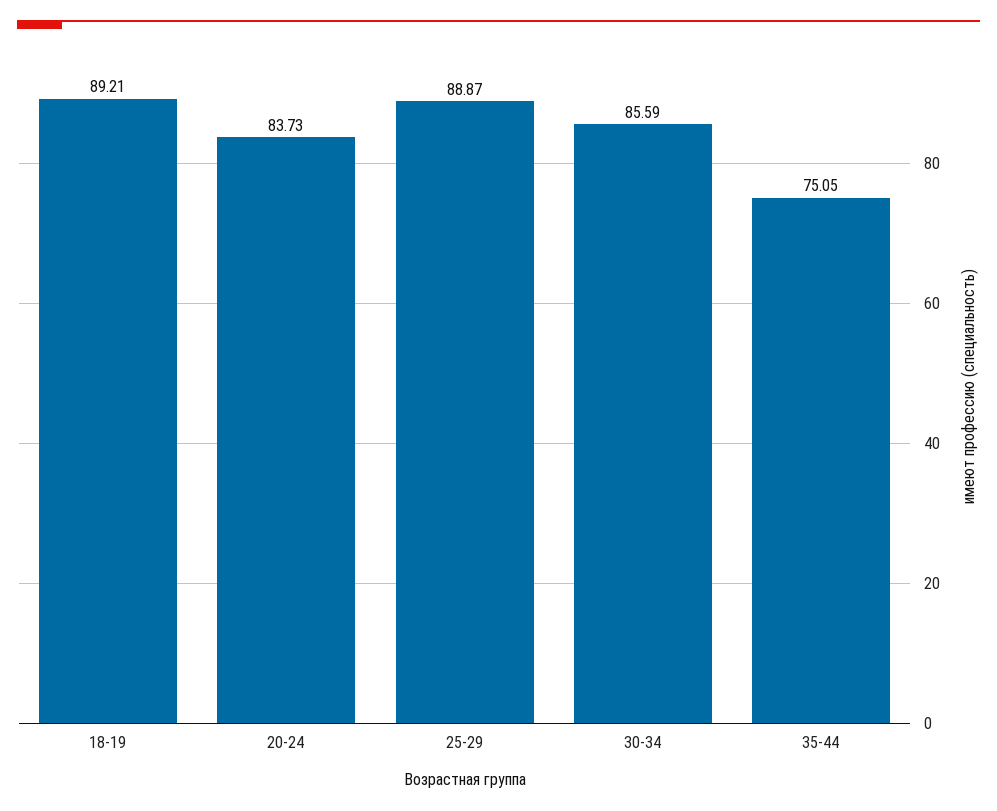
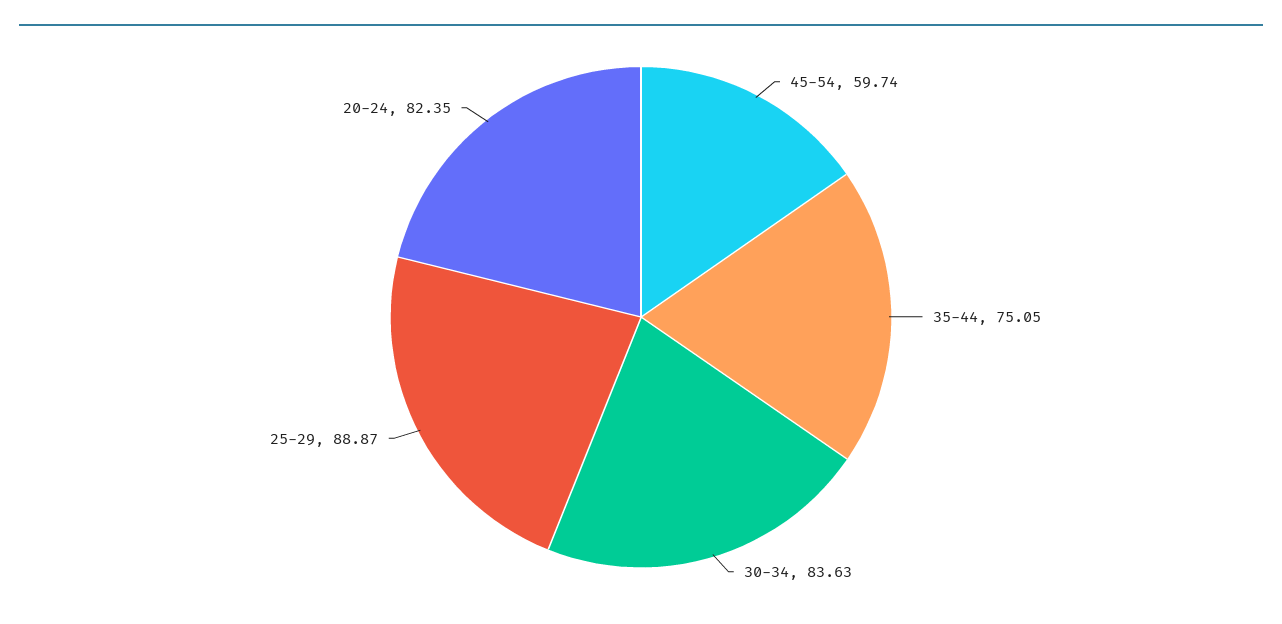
18-19: 89.21 -> none
20-24: 83.73 -> 82.35
30-34: 85.59 -> 83.63
45-54: none -> 59.74

